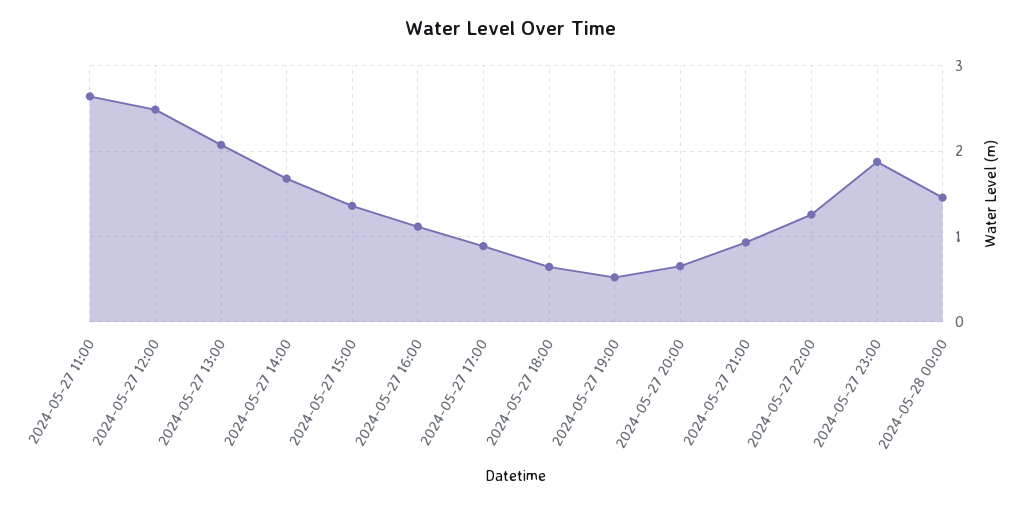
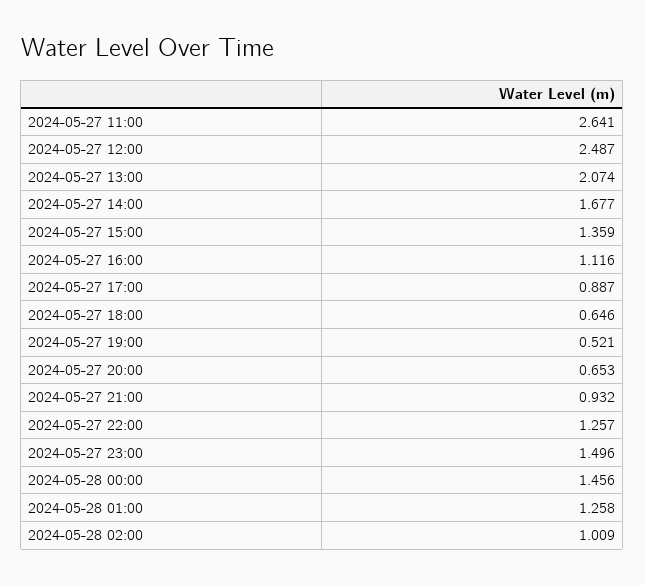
2024-05-27 23:00: 1.9 -> 1.496
2024-05-28 01:00: none -> 1.258
2024-05-28 02:00: none -> 1.009

